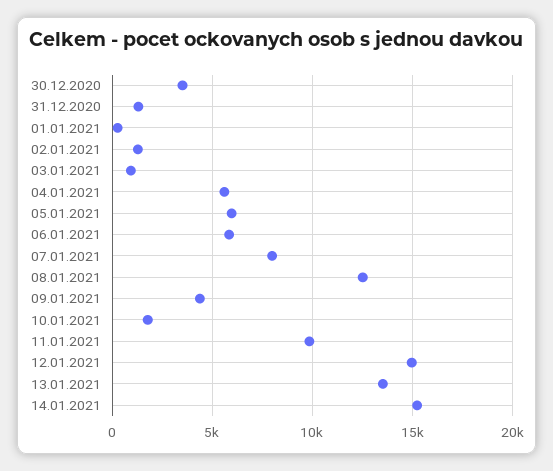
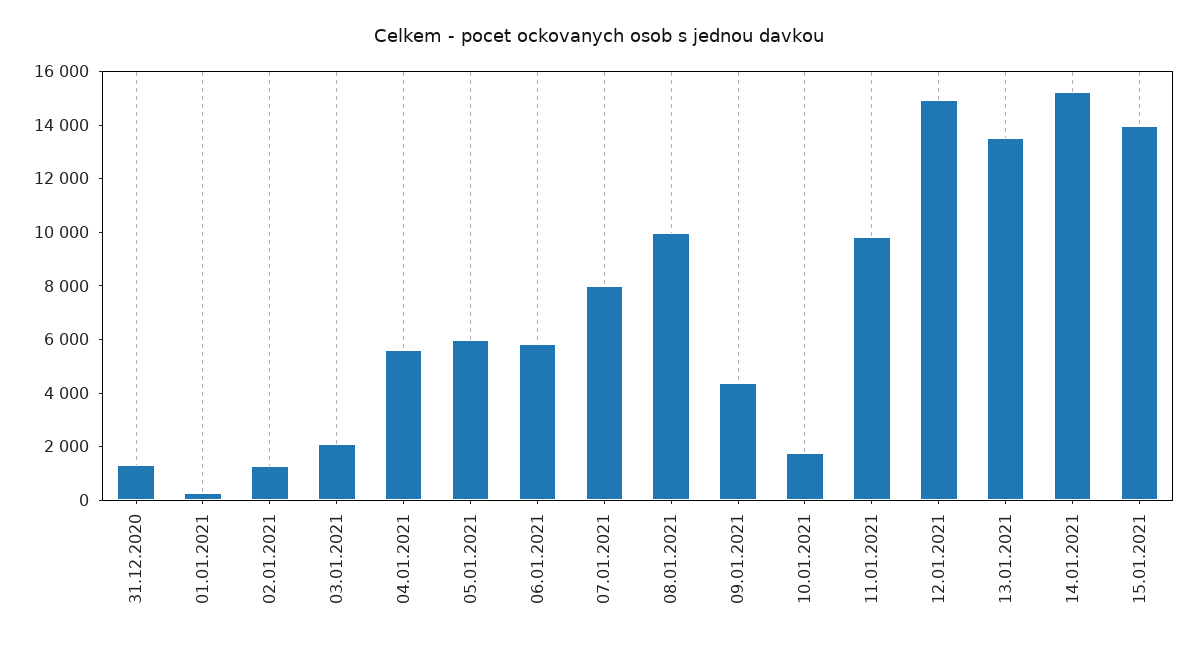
30.12.2020: 3500 -> none
03.01.2021: 1000 -> 2000
08.01.2021: 12500 -> 10000
15.01.2021: none -> 14000

